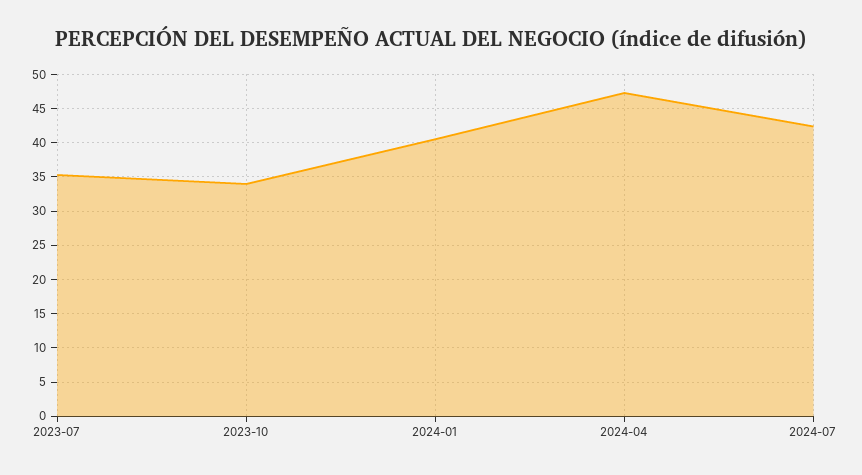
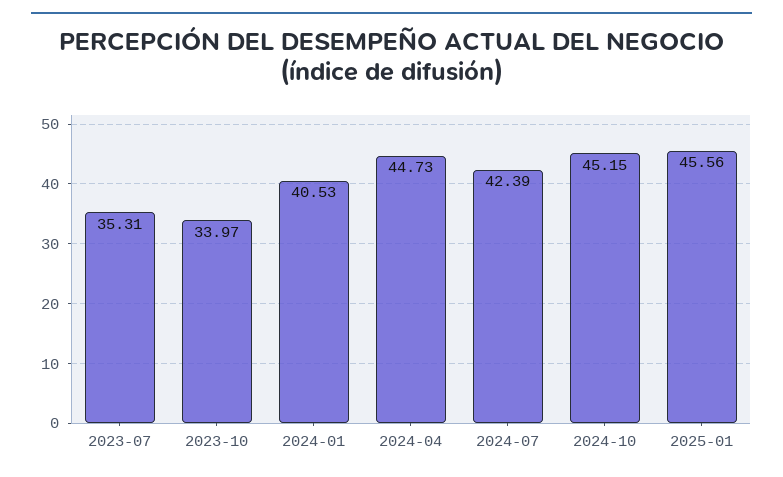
2024-04: 47 -> 44.73
2024-10: none -> 45.15
2025-01: none -> 45.56

